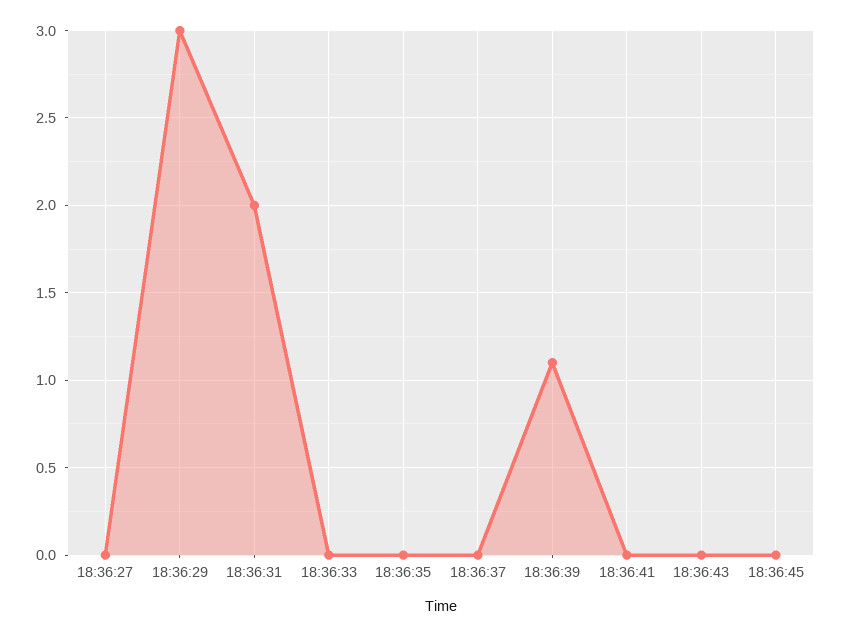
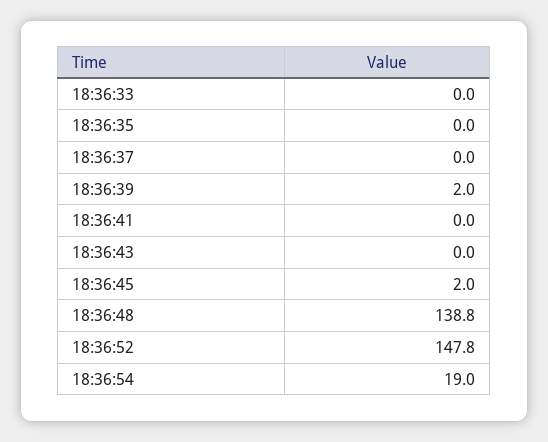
18:36:27: 0 -> none
18:36:29: 3 -> none
18:36:31: 2 -> none
18:36:39: 1.1 -> 2
18:36:45: 0 -> 2
18:36:48: none -> 138.8
18:36:52: none -> 147.8
18:36:54: none -> 19

